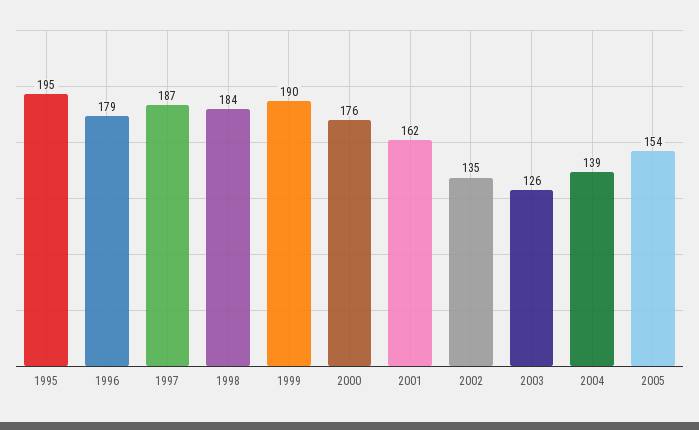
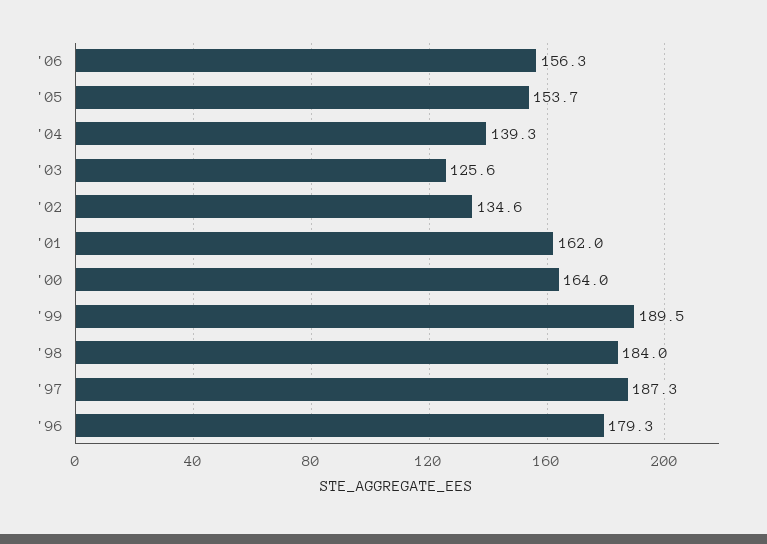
1995: 195 -> none
2000: 176 -> 164
'06: none -> 156.3

